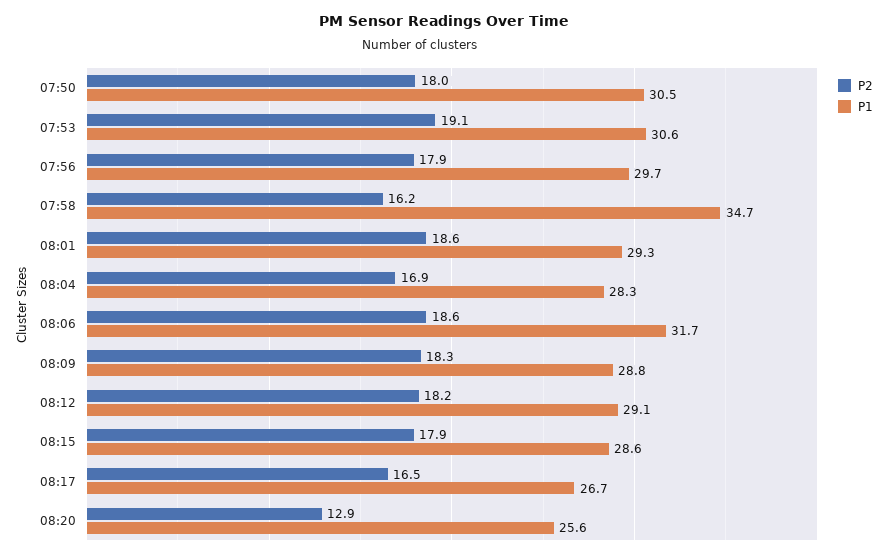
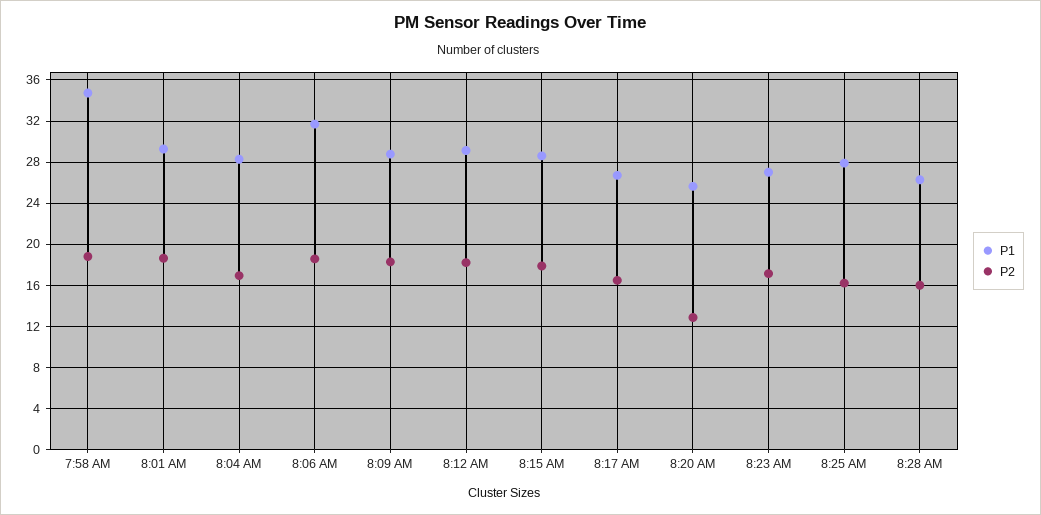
P2, 07:50: 18 -> none
P1, 07:50: 30.5 -> none
P2, 07:53: 19.1 -> none
P1, 07:53: 30.6 -> none
P2, 07:56: 17.9 -> none
P1, 07:56: 29.7 -> none
P2, 07:58: 16.2 -> 19
P1, 8:23 AM: none -> 27
P2, 8:23 AM: none -> 17
P1, 8:25 AM: none -> 28
P2, 8:25 AM: none -> 16
P1, 8:28 AM: none -> 26
P2, 8:28 AM: none -> 16

